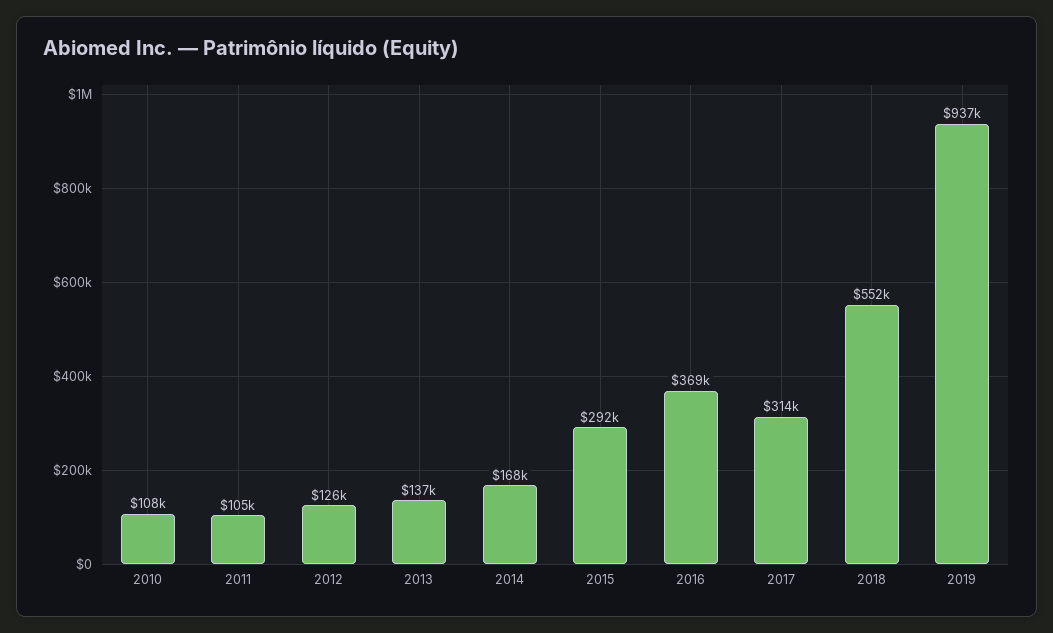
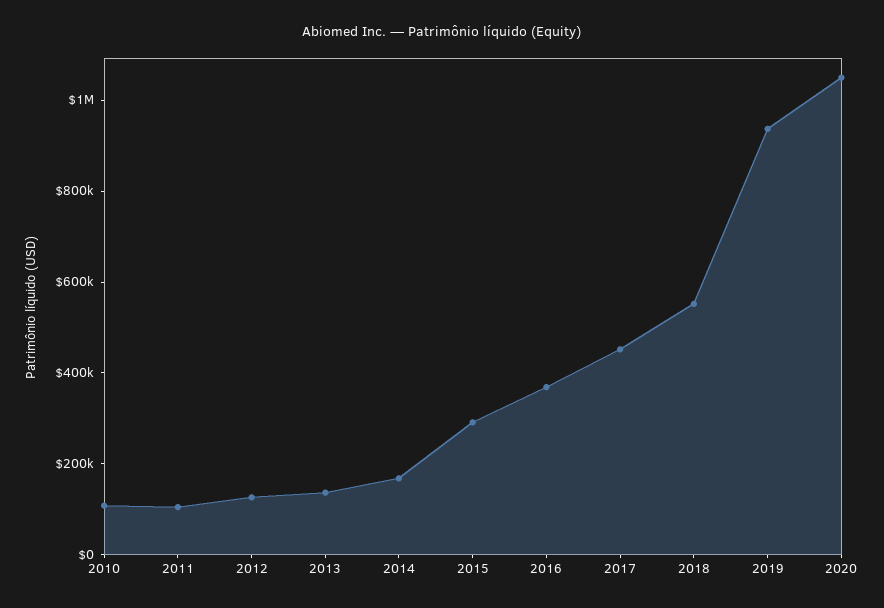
2017: 314000 -> 450000
2020: none -> 1050000

